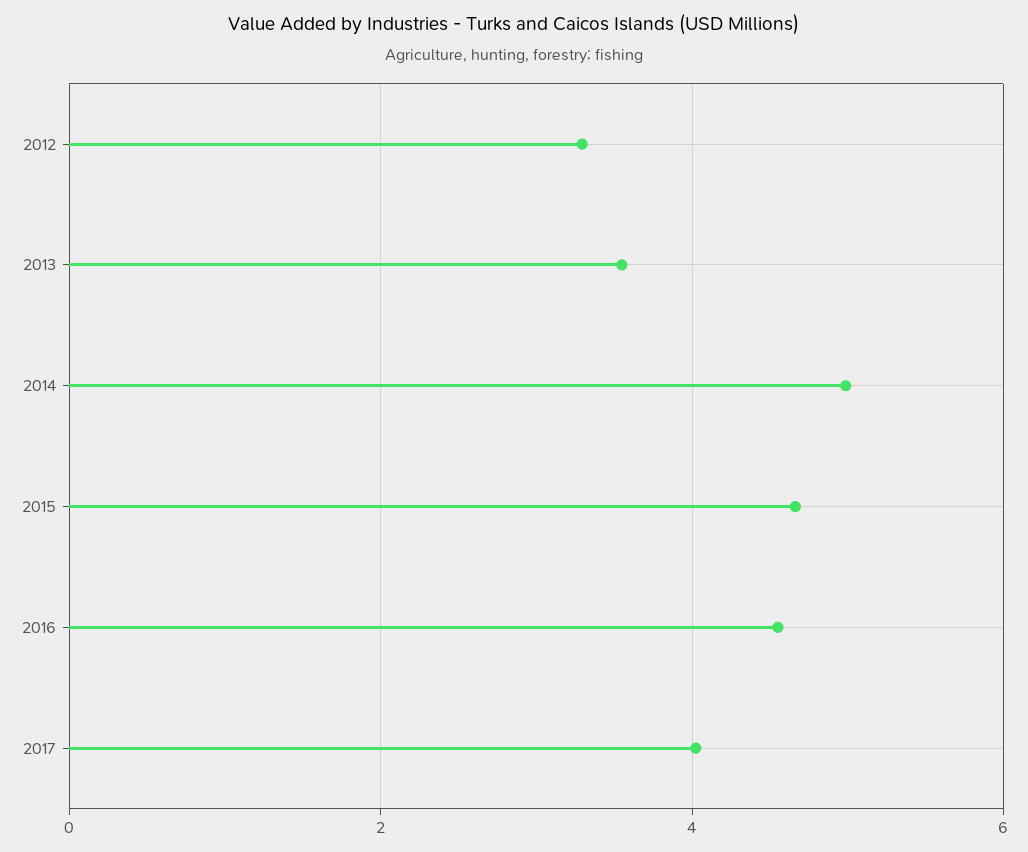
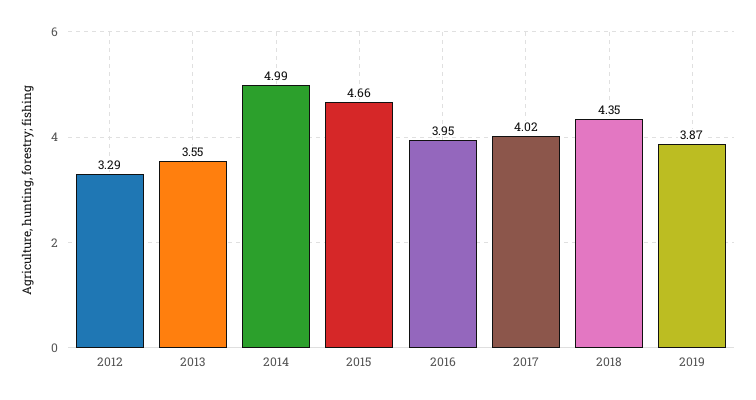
2016: 4.6 -> 3.95
2018: none -> 4.35
2019: none -> 3.87

